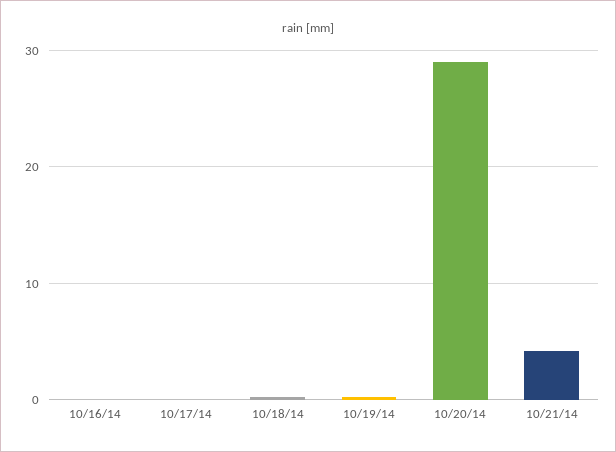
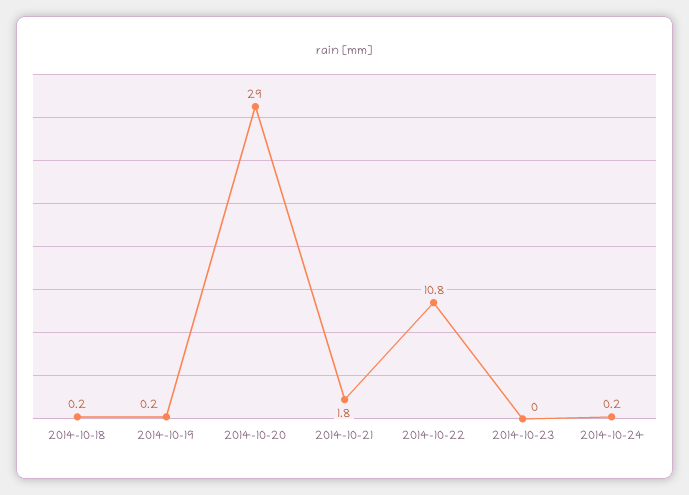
10/16/14: 0 -> none
10/17/14: 0 -> none
10/21/14: 4 -> 1.8
2014-10-22: none -> 10.8
2014-10-23: none -> 0
2014-10-24: none -> 0.2

